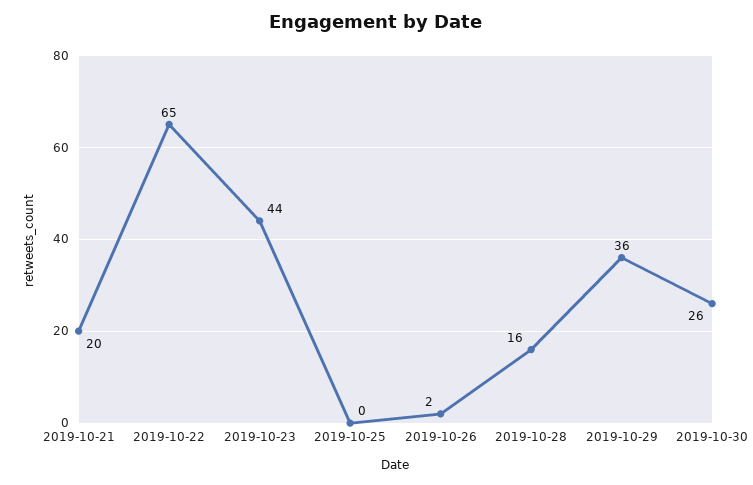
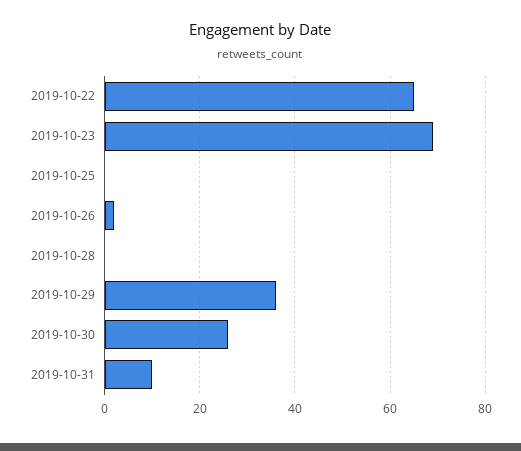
2019-10-21: 20 -> none
2019-10-23: 44 -> 70
2019-10-28: 16 -> 0
2019-10-31: none -> 10

